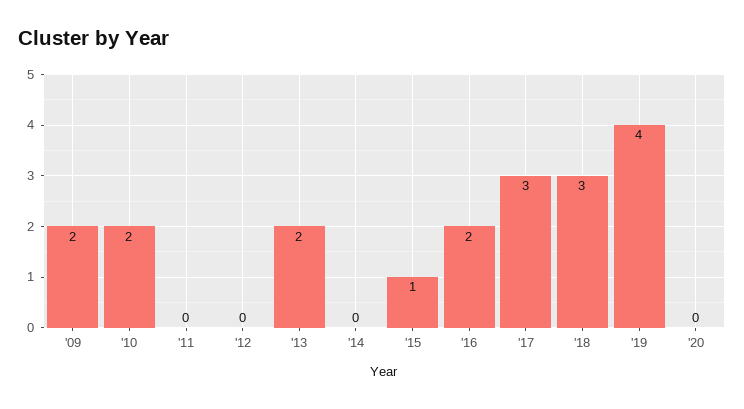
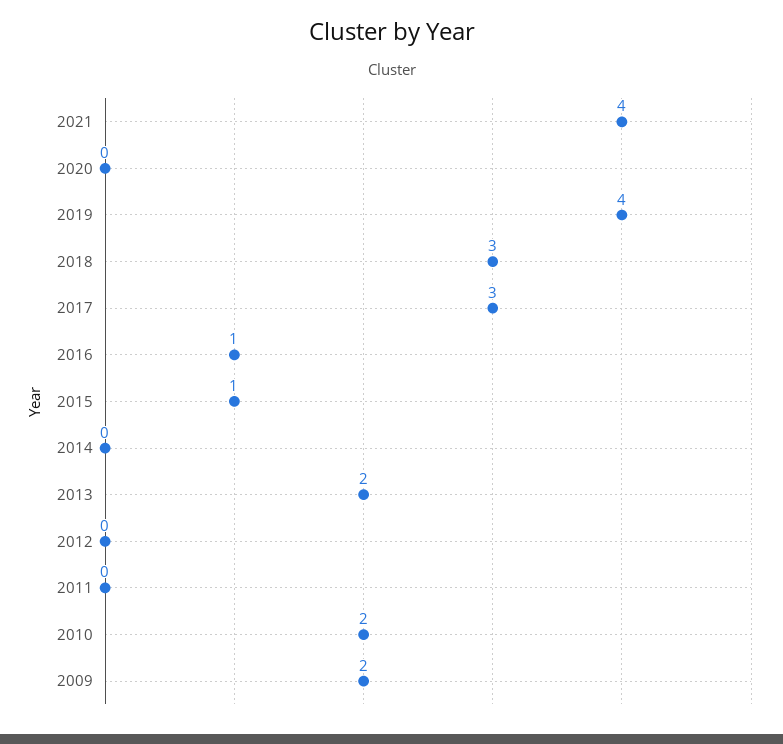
'16: 2 -> 1
2021: none -> 4

